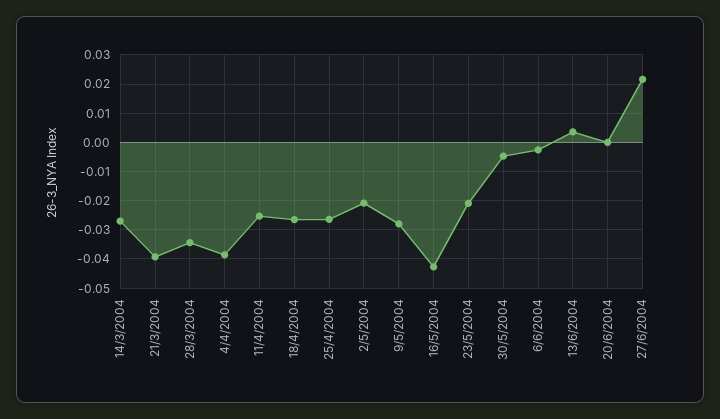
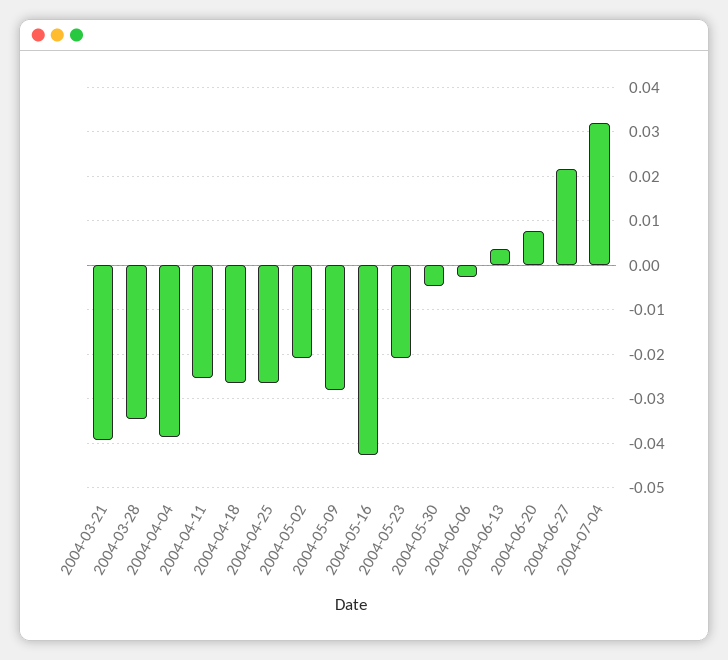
14/3/2004: -0.0275 -> none
20/6/2004: 0 -> 0.008
2004-07-04: none -> 0.032

